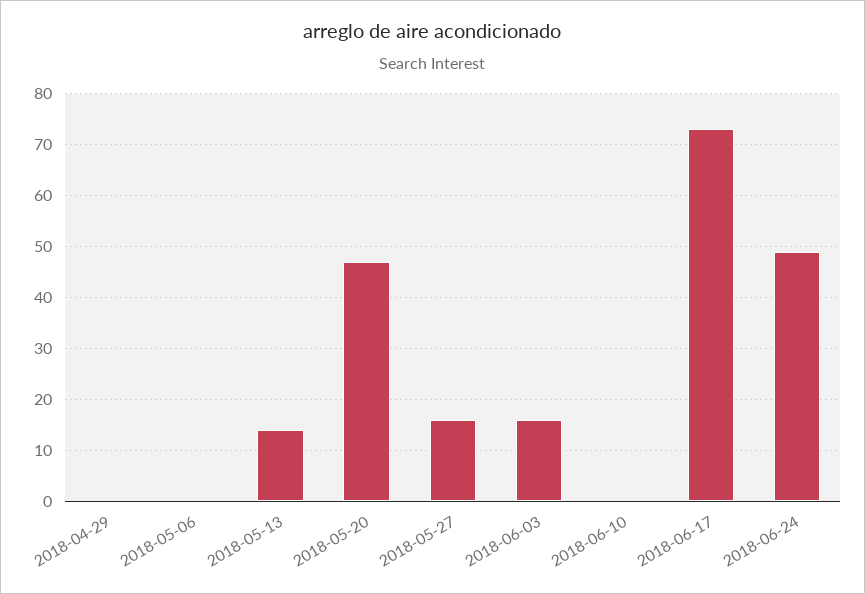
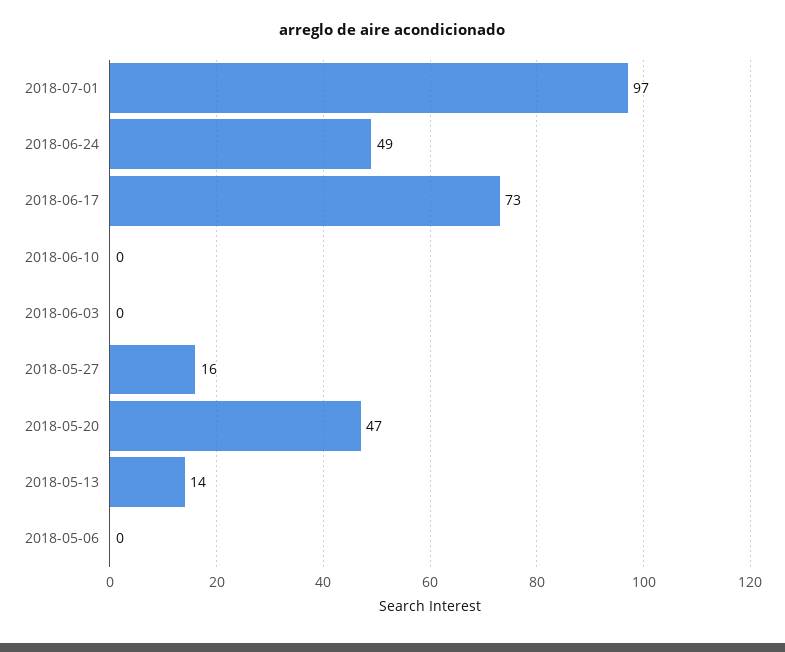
2018-04-29: 0 -> none
2018-06-03: 15 -> 0
2018-07-01: none -> 97

